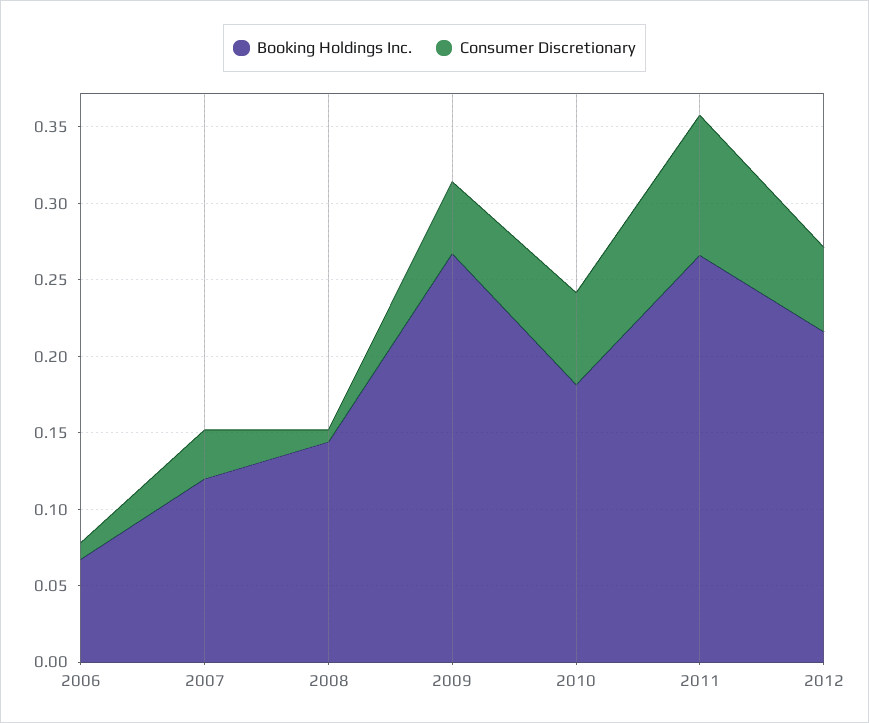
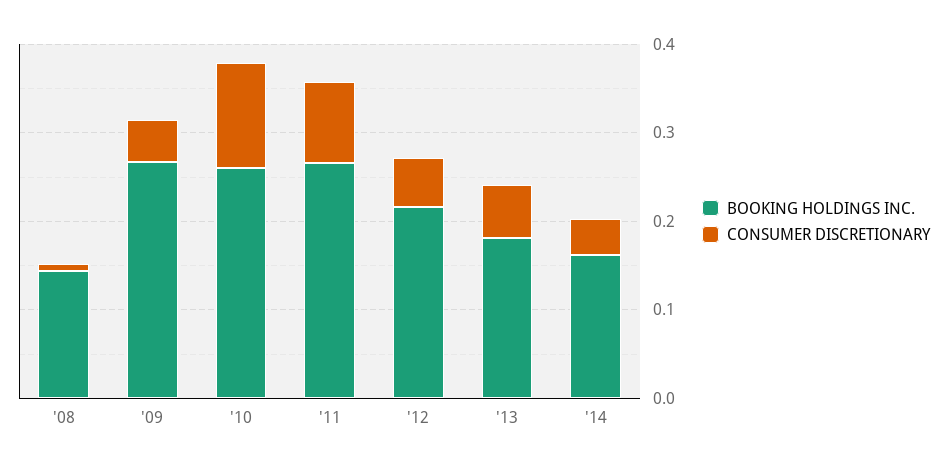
Booking Holdings Inc., 2006: 0.07 -> none
Consumer Discretionary, 2006: 0.01 -> none
Booking Holdings Inc., 2007: 0.12 -> none
Consumer Discretionary, 2007: 0.03 -> none
Booking Holdings Inc., 2010: 0.18 -> 0.26
Consumer Discretionary, 2010: 0.06 -> 0.12
Booking Holdings Inc., '13: none -> 0.18
Consumer Discretionary, '13: none -> 0.06
Booking Holdings Inc., '14: none -> 0.16
Consumer Discretionary, '14: none -> 0.04

